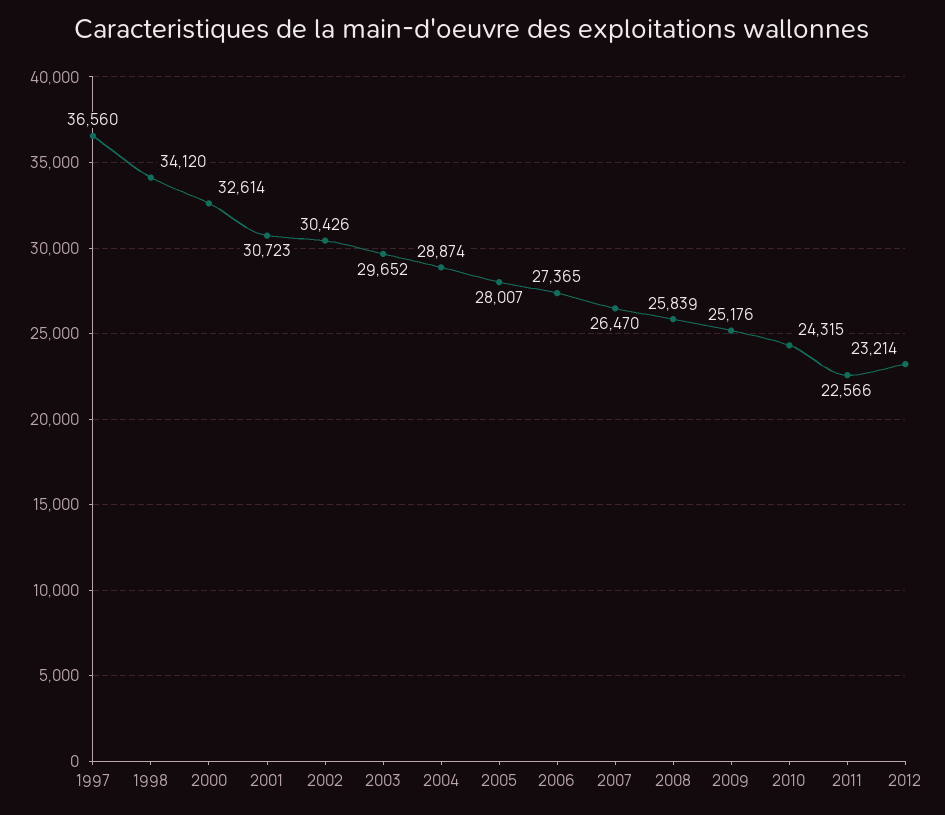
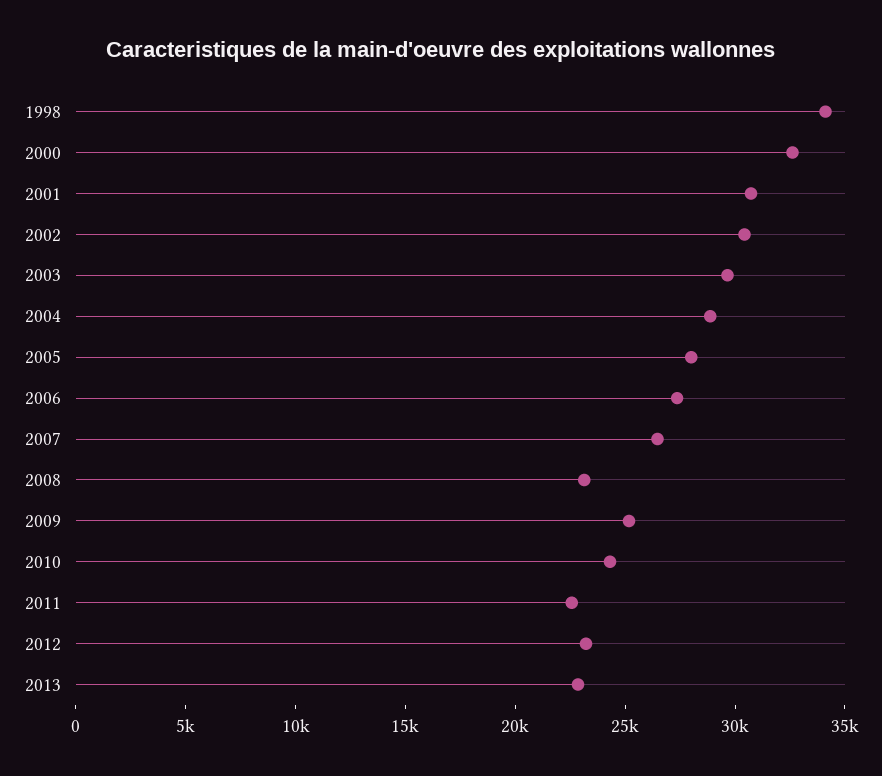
1997: 36560 -> none
2008: 25839 -> 23000
2013: none -> 23000

